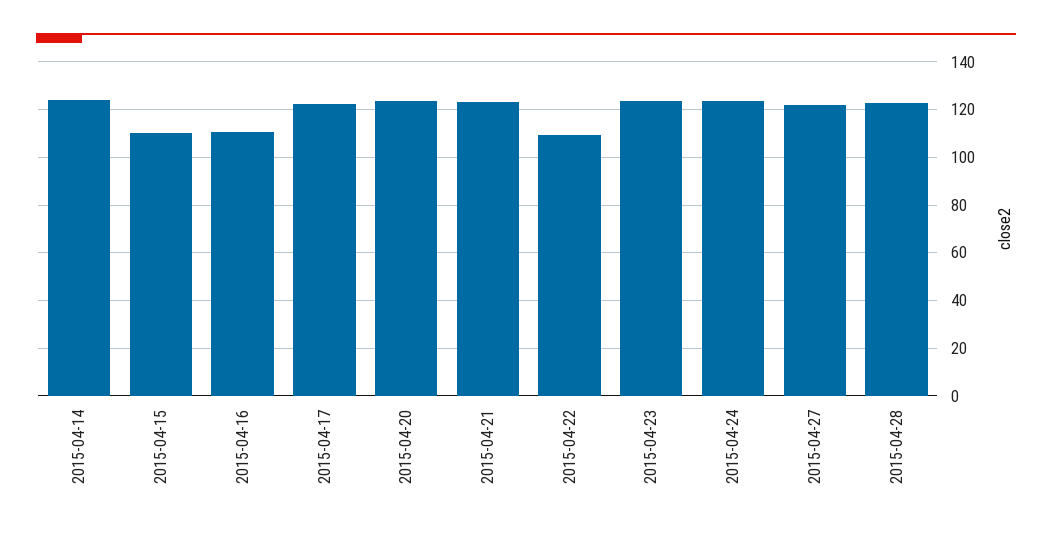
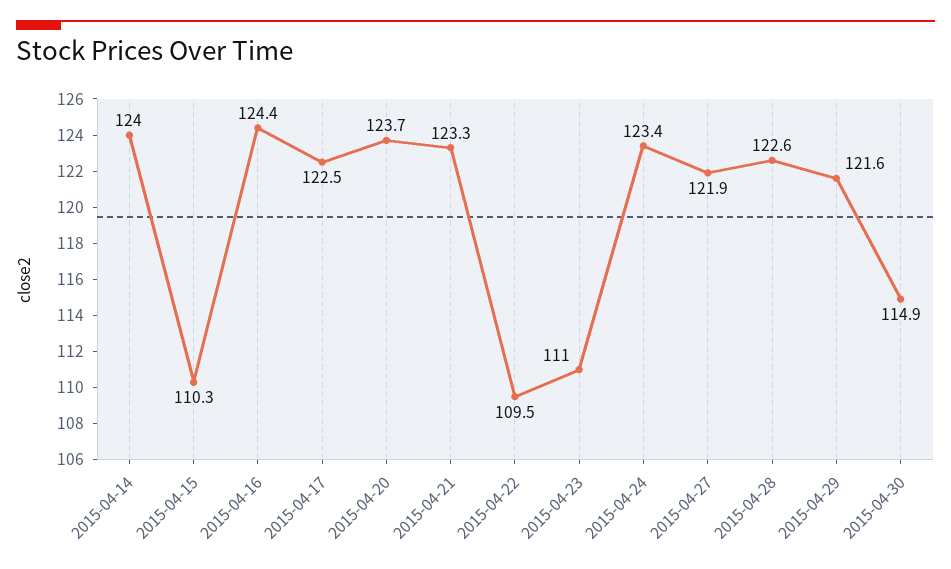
2015-04-16: 110 -> 124.4
2015-04-23: 125 -> 111
2015-04-29: none -> 121.6
2015-04-30: none -> 114.9

